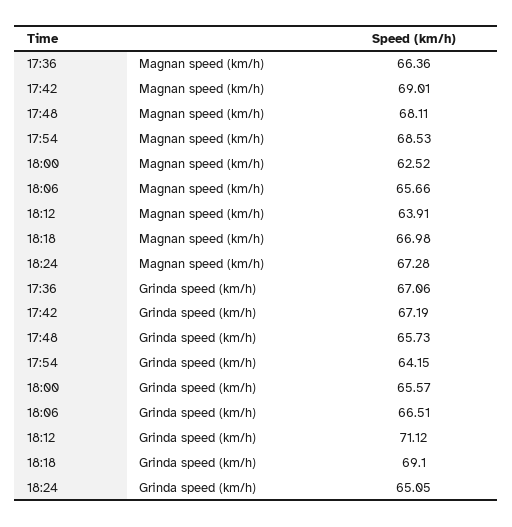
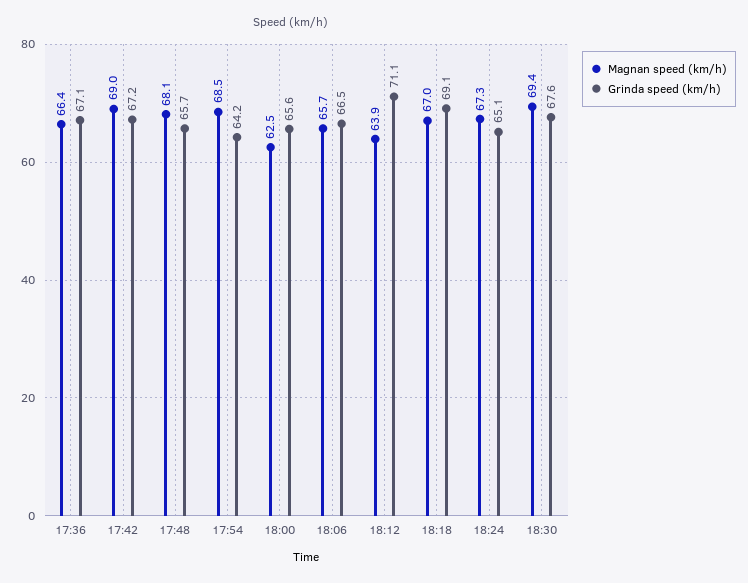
Magnan speed (km/h), 18:30: none -> 69.4
Grinda speed (km/h), 18:30: none -> 67.6

